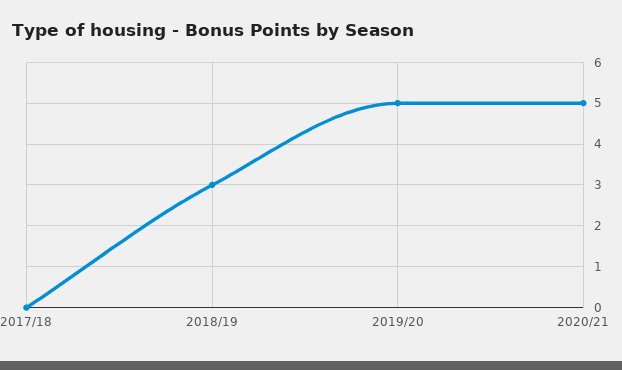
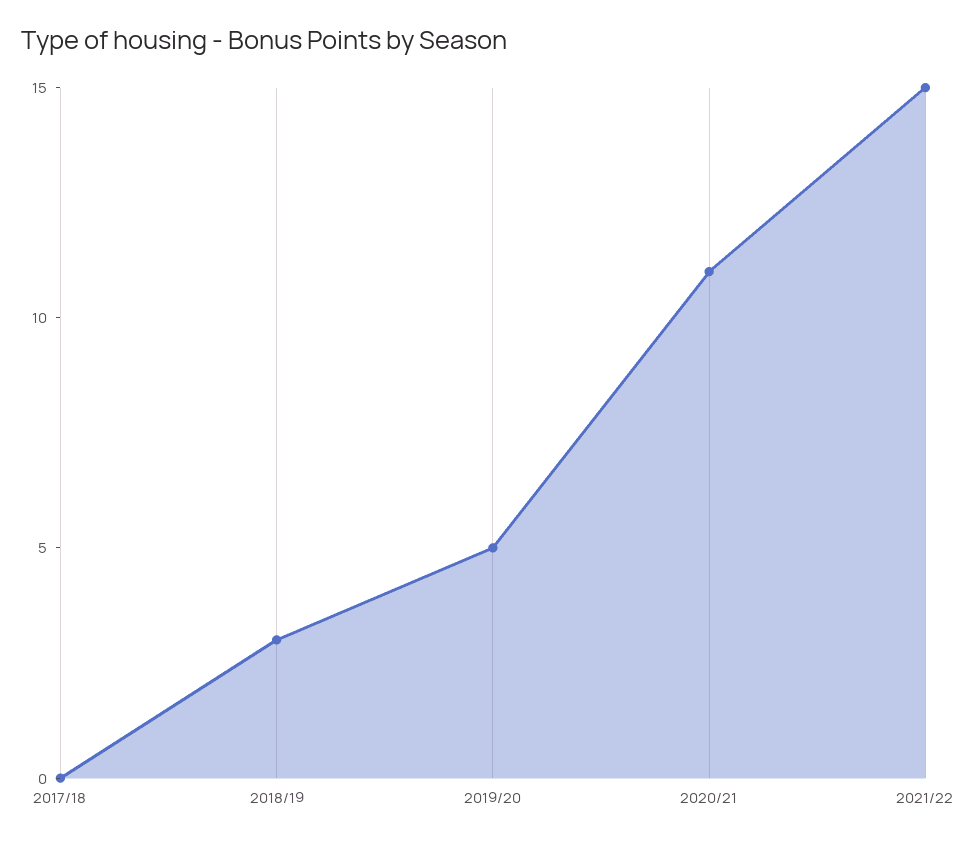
2020/21: 5 -> 11
2021/22: none -> 15

